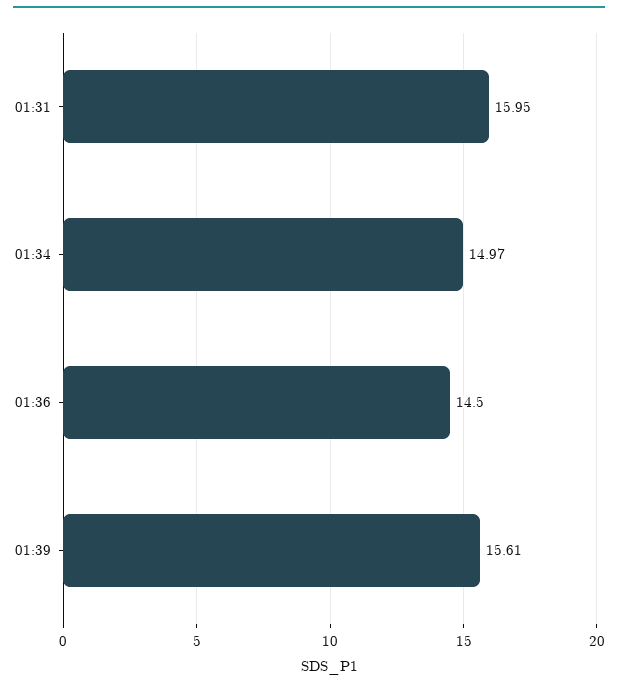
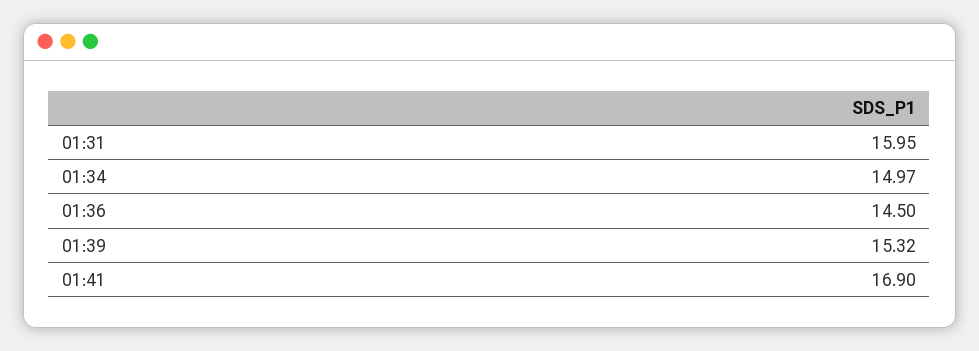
01:39: 15.61 -> 15.32
01:41: none -> 16.9

